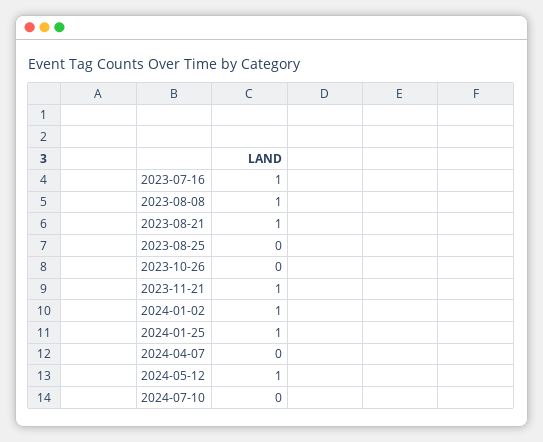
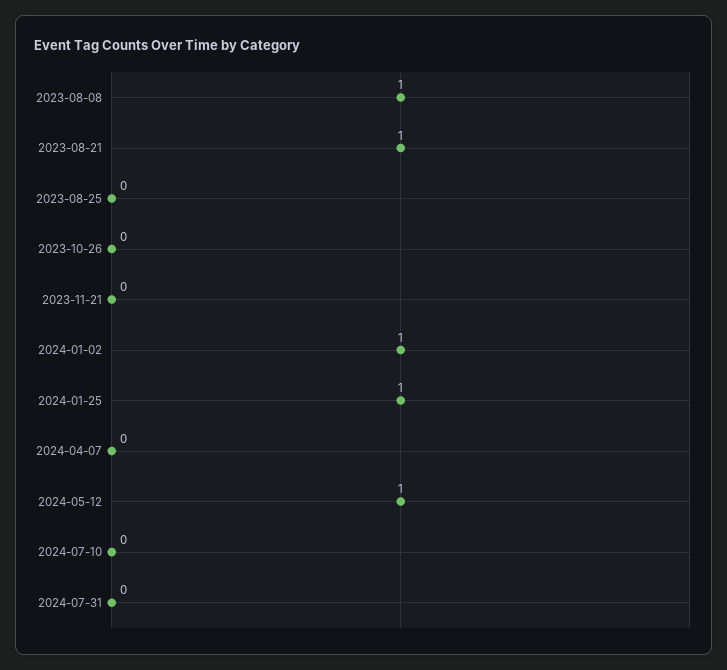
2023-07-16: 1 -> none
2023-11-21: 1 -> 0
2024-07-31: none -> 0

